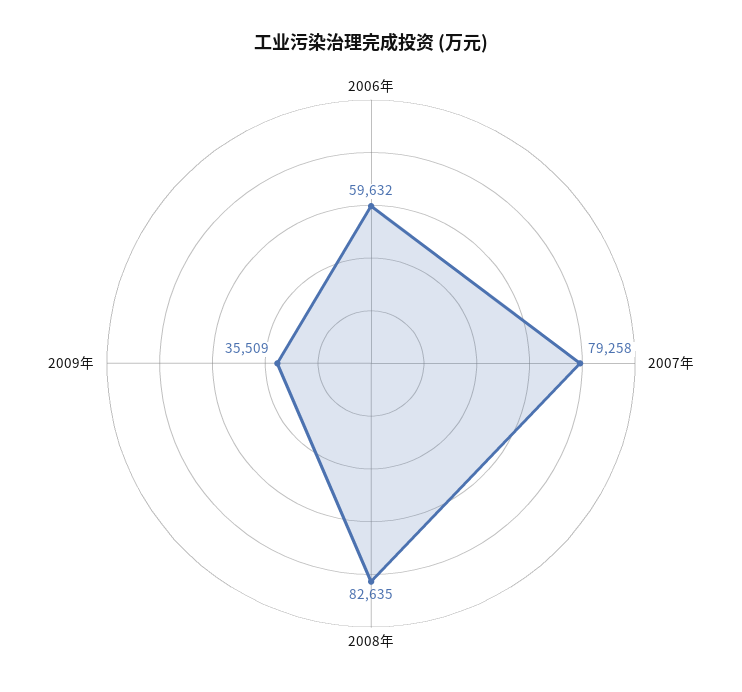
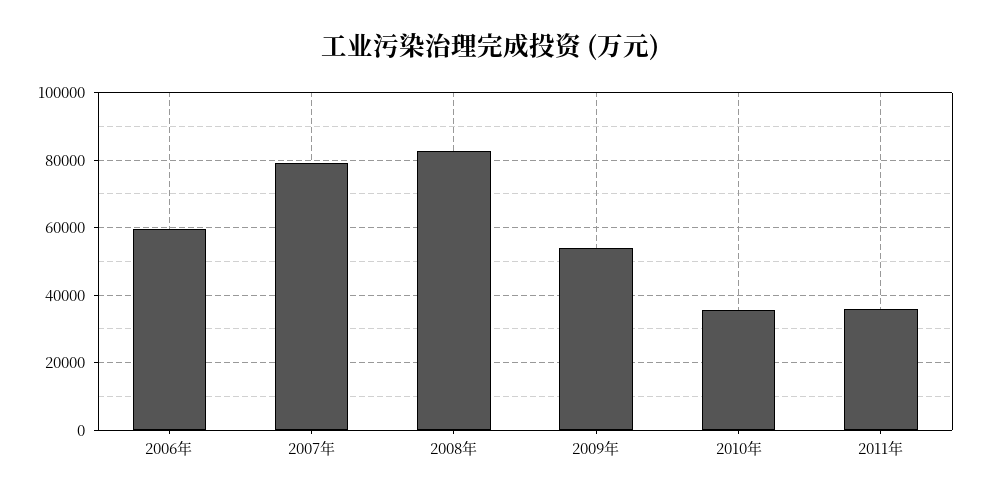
2009年: 35509 -> 54000
2010年: none -> 36000
2011年: none -> 36000

